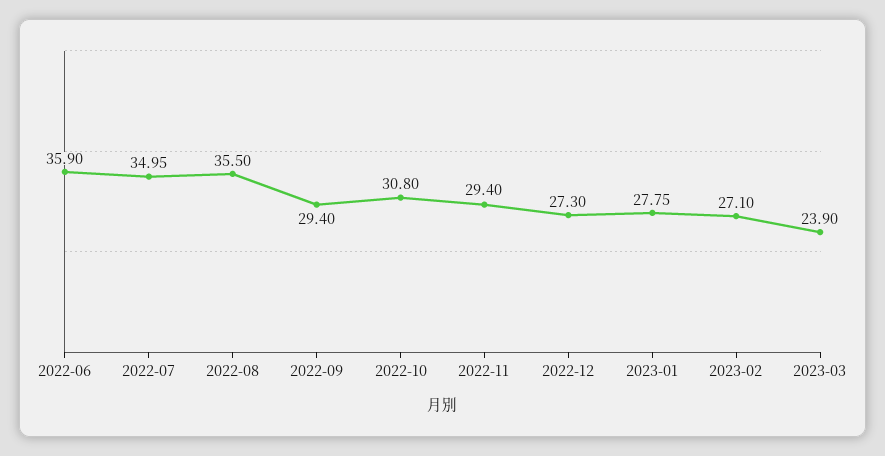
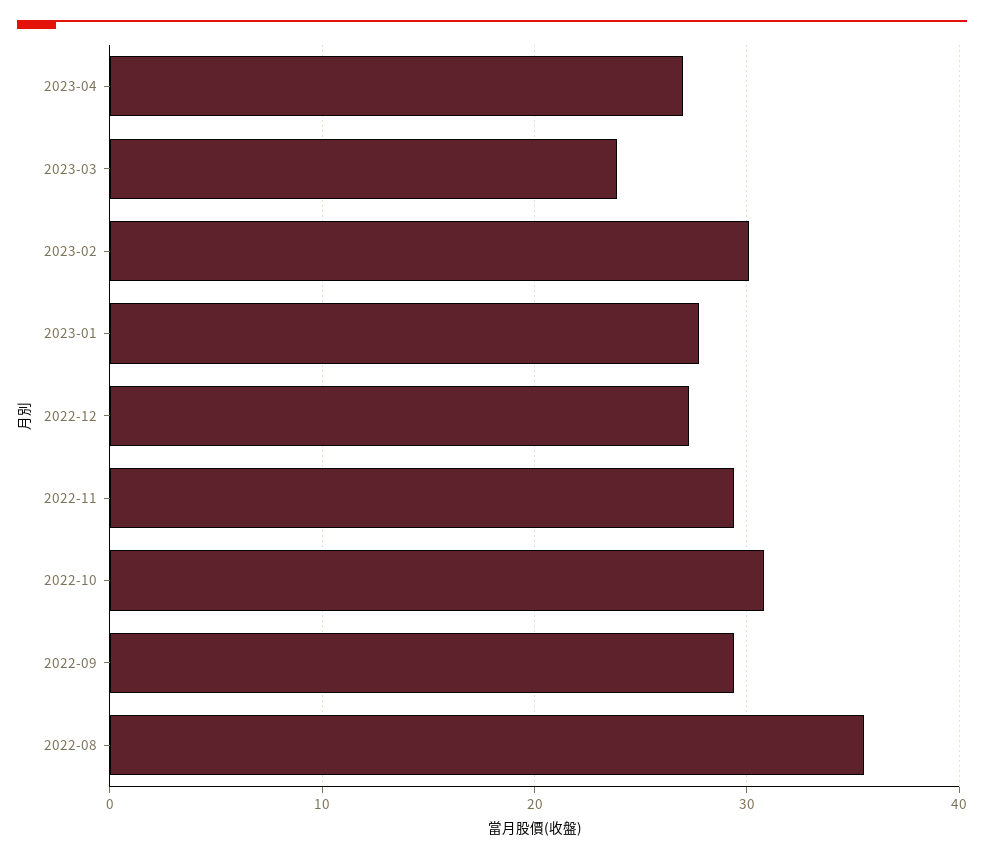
2022-06: 35.9 -> none
2022-07: 34.95 -> none
2023-02: 27.1 -> 30
2023-04: none -> 27

